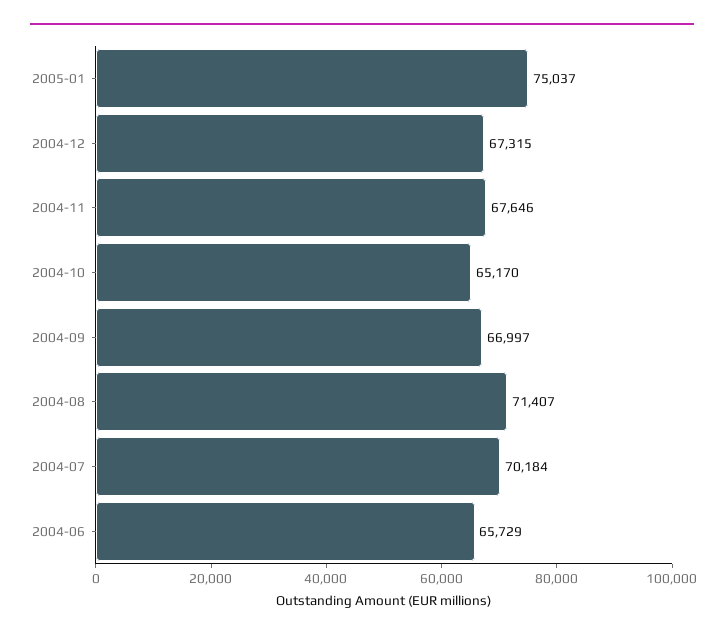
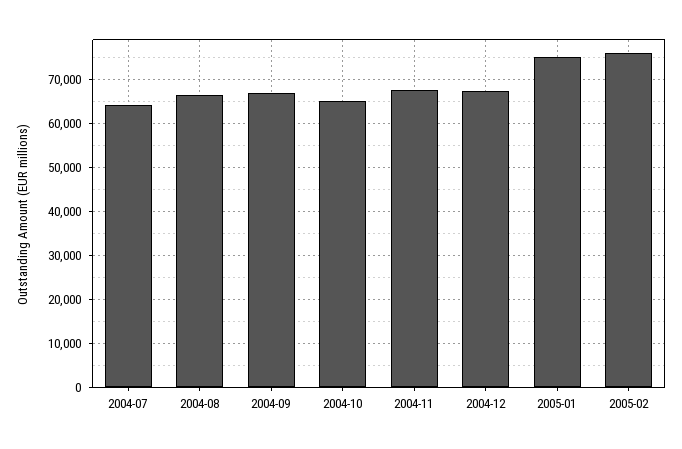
2004-08: 71407 -> 66000
2004-07: 70184 -> 64000
2004-06: 65729 -> none
2005-02: none -> 76000

